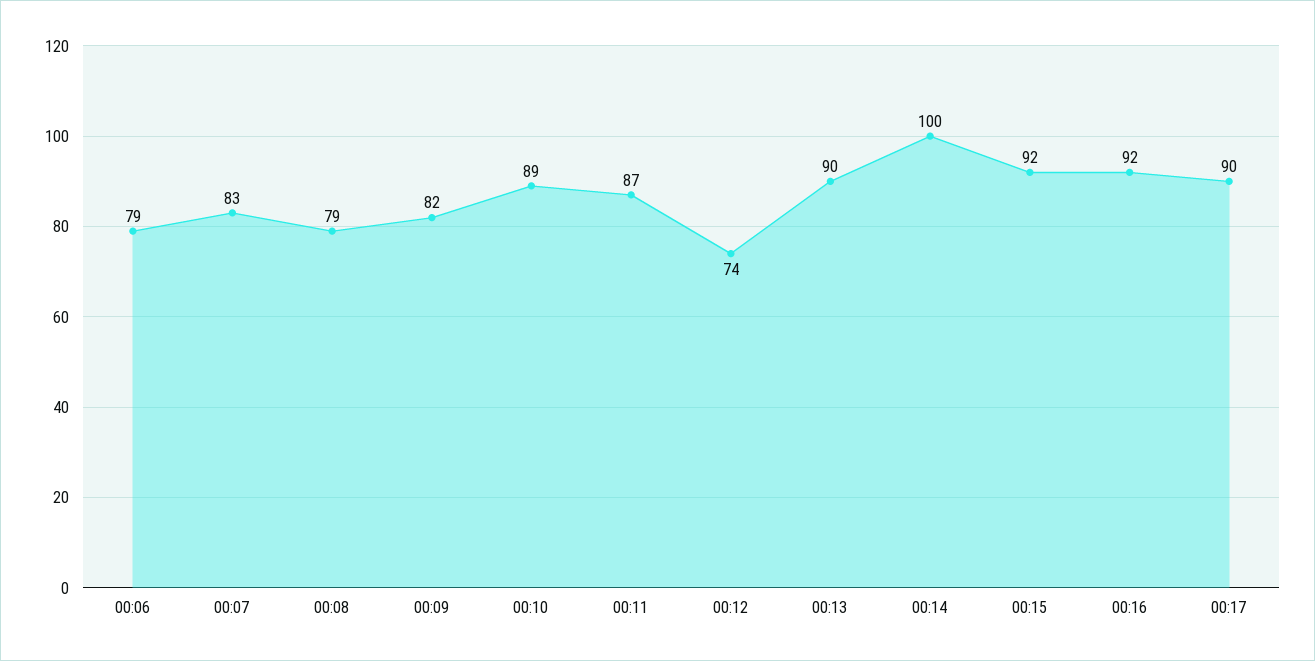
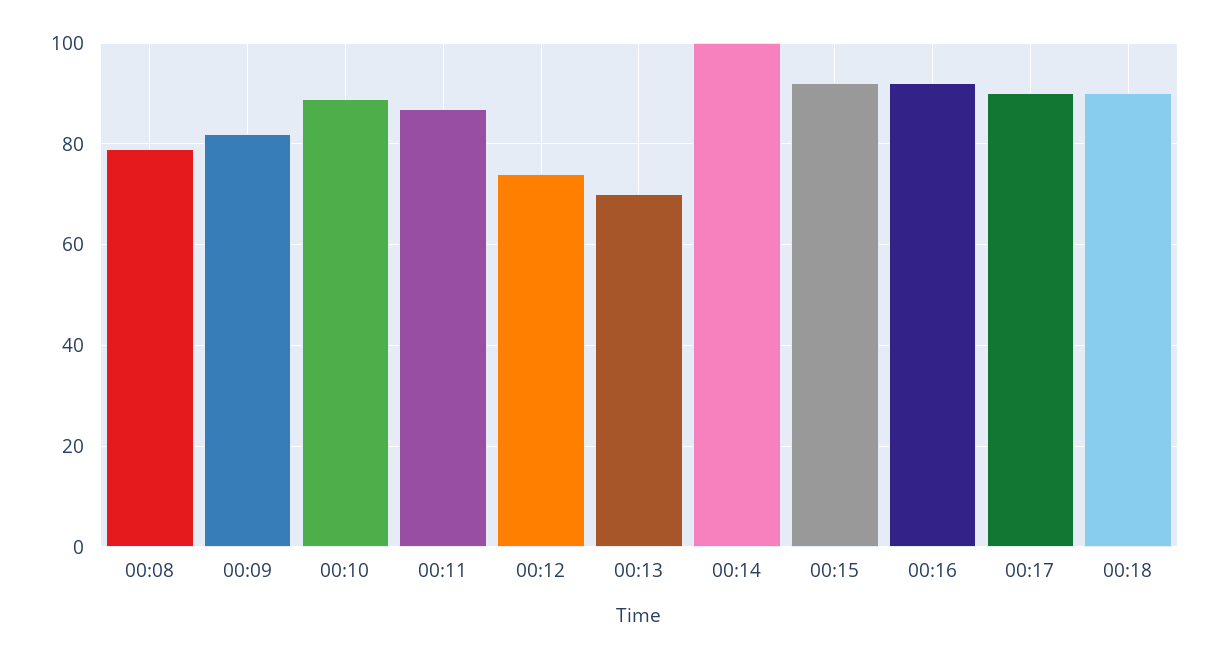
00:06: 79 -> none
00:07: 83 -> none
00:13: 90 -> 70
00:18: none -> 90

